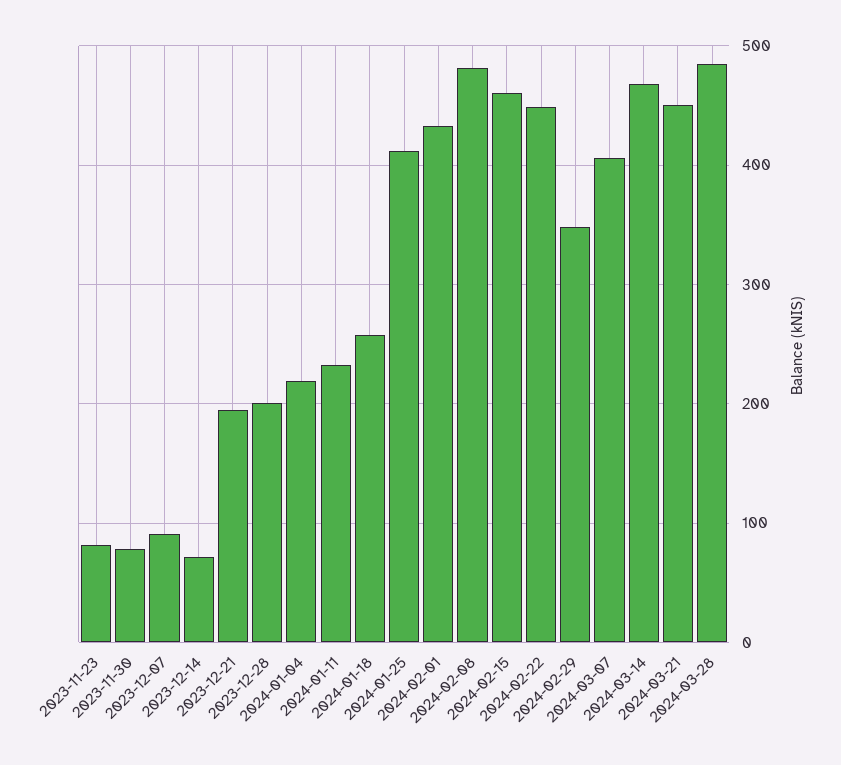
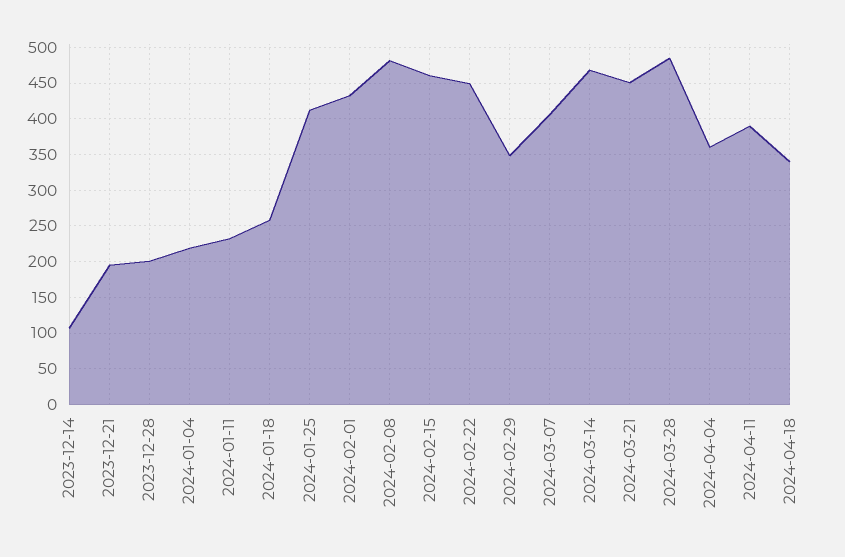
2023-11-23: 80 -> none
2023-11-30: 80 -> none
2023-12-07: 90 -> none
2023-12-14: 70 -> 110
2024-04-04: none -> 360
2024-04-11: none -> 390
2024-04-18: none -> 340

